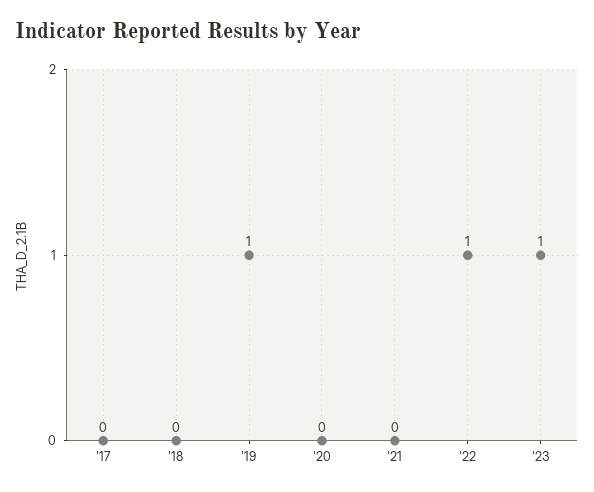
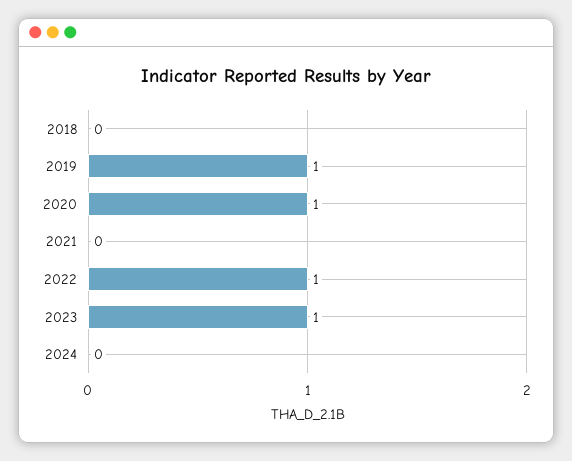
'17: 0 -> none
'20: 0 -> 1
2024: none -> 0

